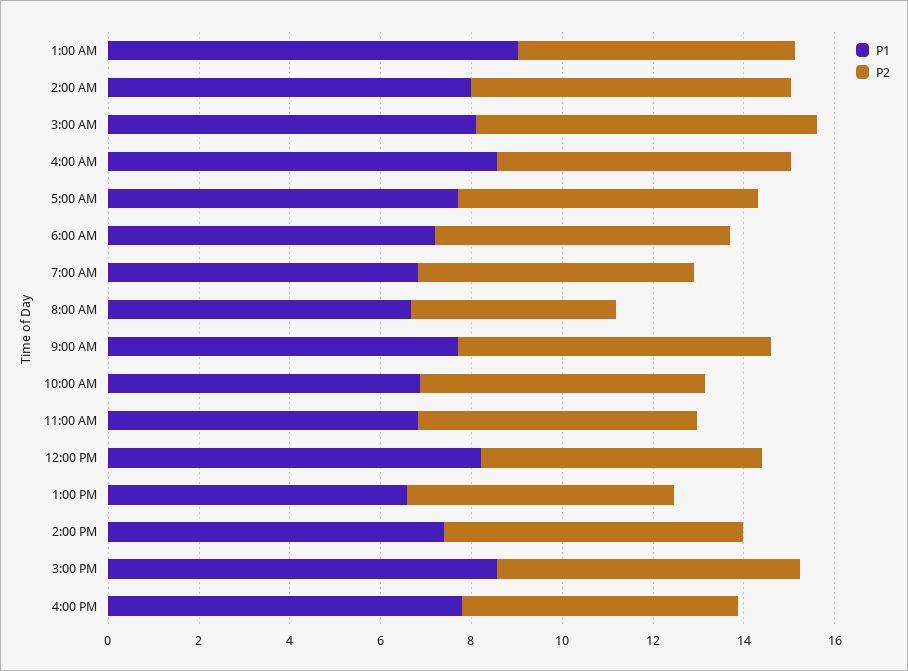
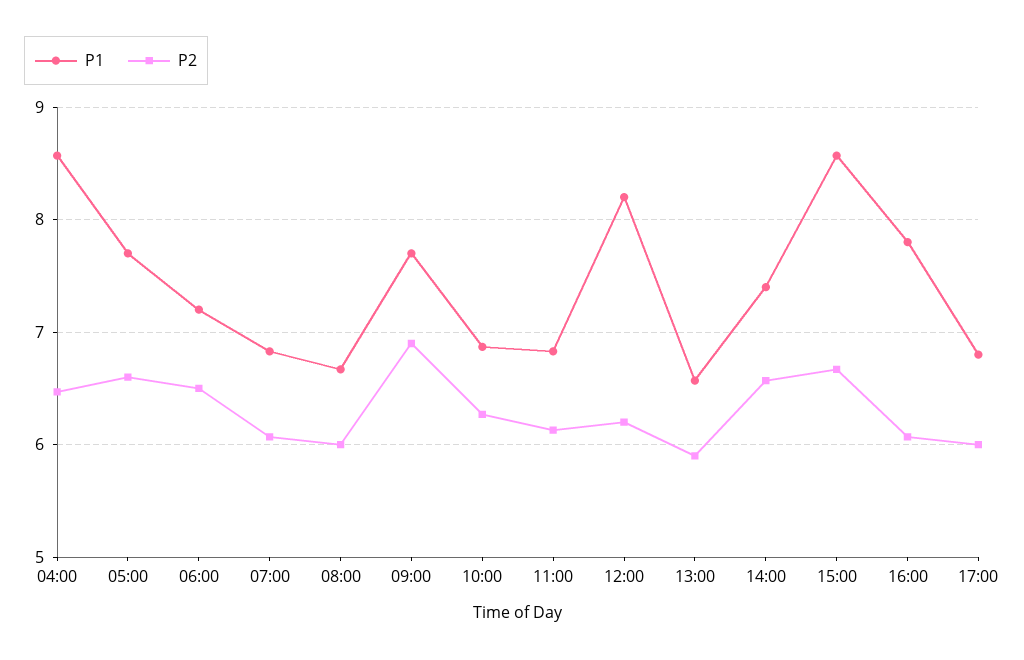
P1, 1:00 AM: 9 -> none
P2, 1:00 AM: 6 -> none
P1, 2:00 AM: 8 -> none
P2, 2:00 AM: 7 -> none
P1, 3:00 AM: 8 -> none
P2, 3:00 AM: 7.5 -> none
P2, 8:00 AM: 4.5 -> 6
P1, 17:00: none -> 6.8
P2, 17:00: none -> 6

